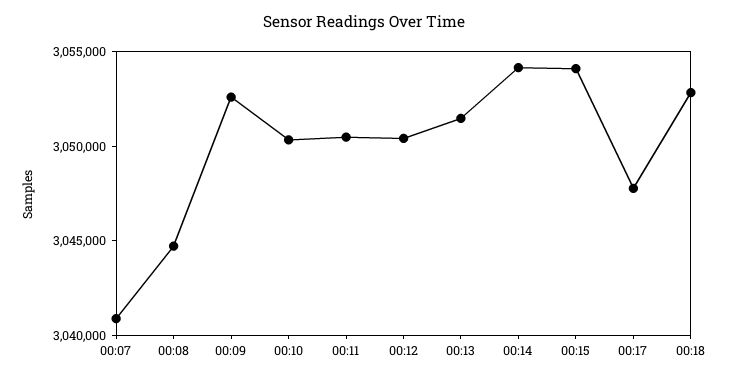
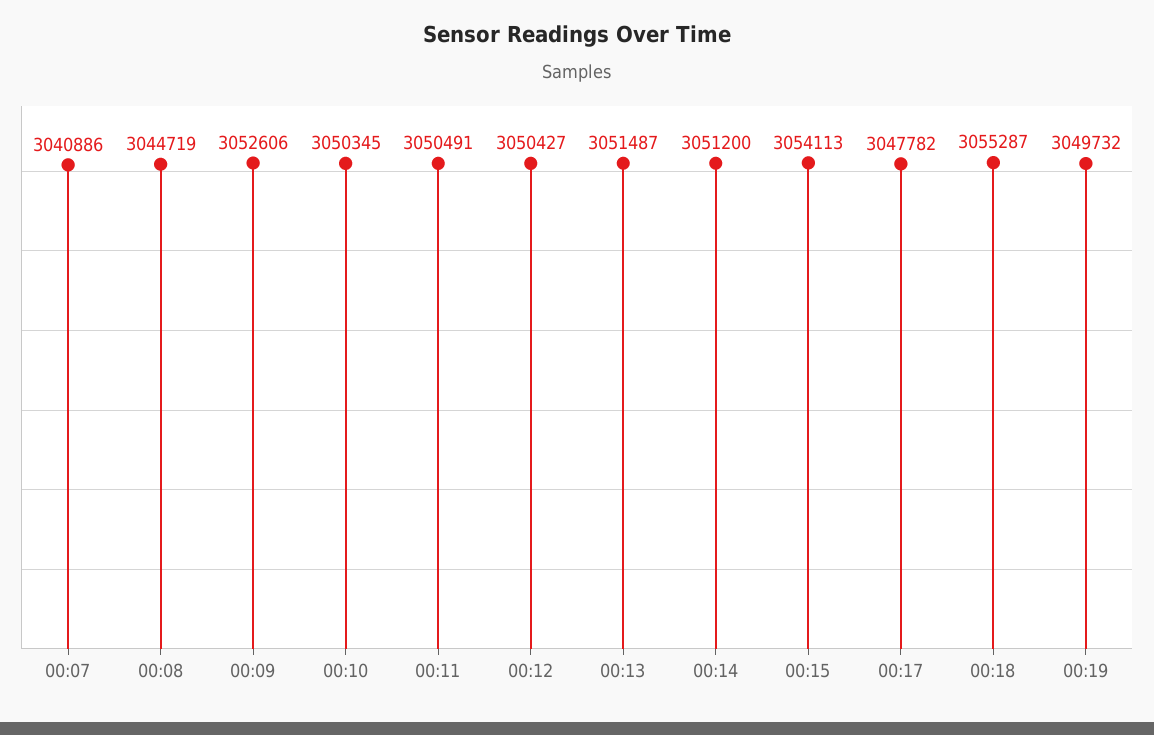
00:14: 3054000 -> 3051200
00:18: 3053000 -> 3055287
00:19: none -> 3049732

